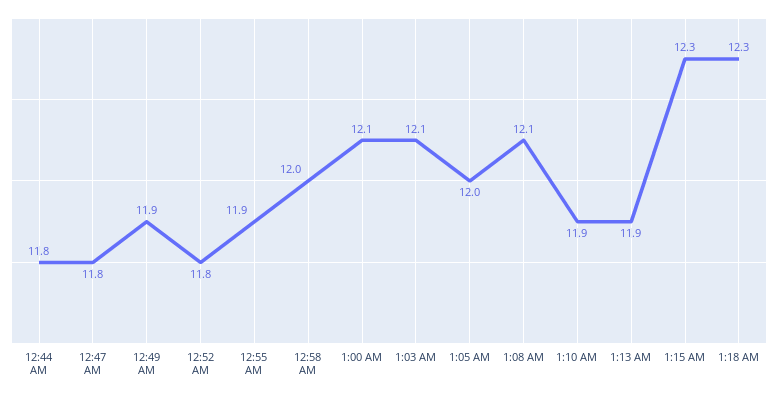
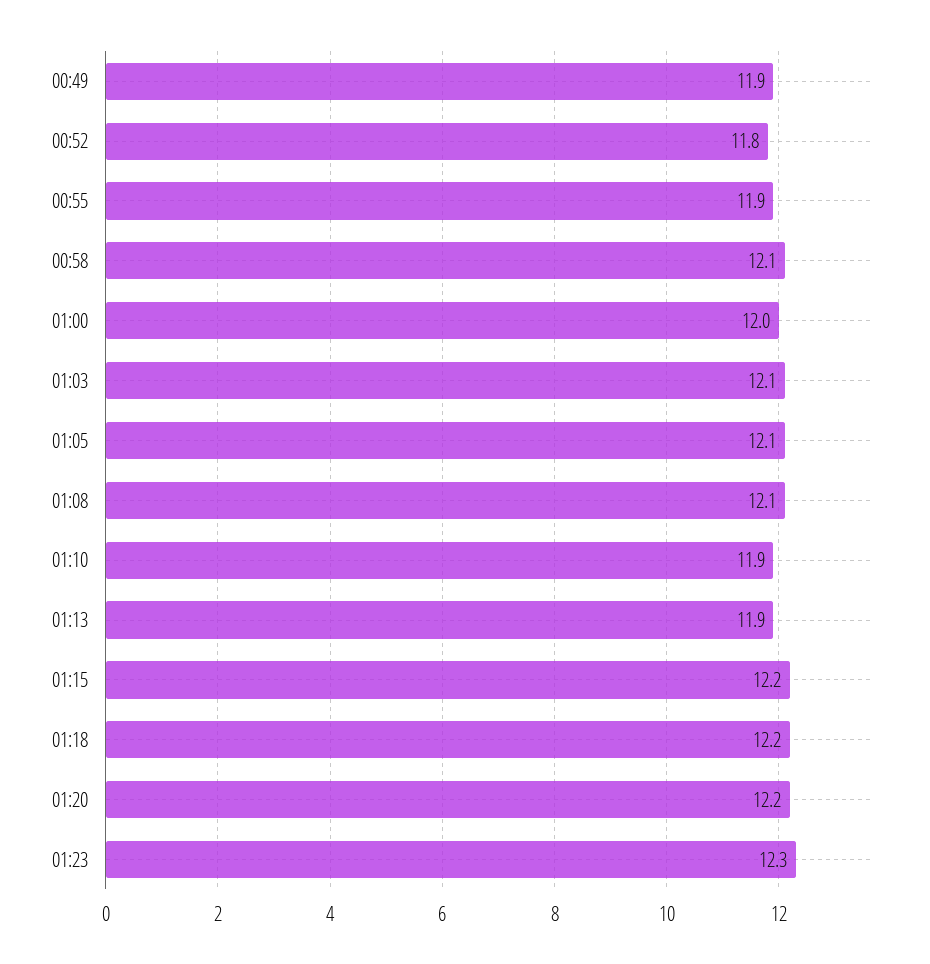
12:44 AM: 11.8 -> none
12:47 AM: 11.8 -> none
12:58 AM: 12 -> 12.1
1:00 AM: 12.1 -> 12
1:05 AM: 12 -> 12.1
1:15 AM: 12.3 -> 12.2
1:18 AM: 12.3 -> 12.2
01:20: none -> 12.2
01:23: none -> 12.3

